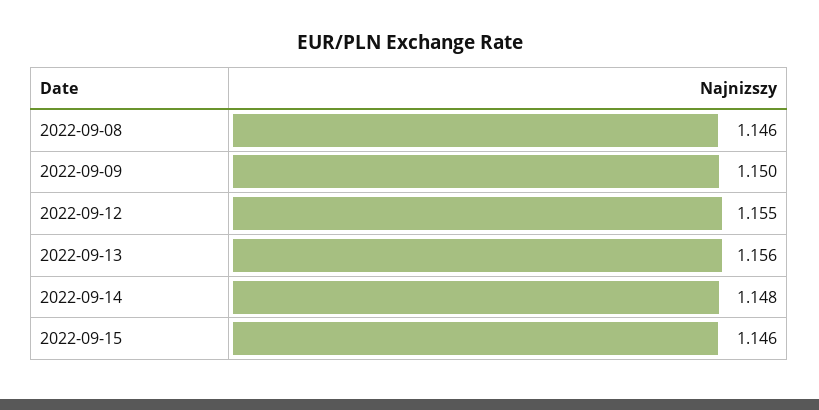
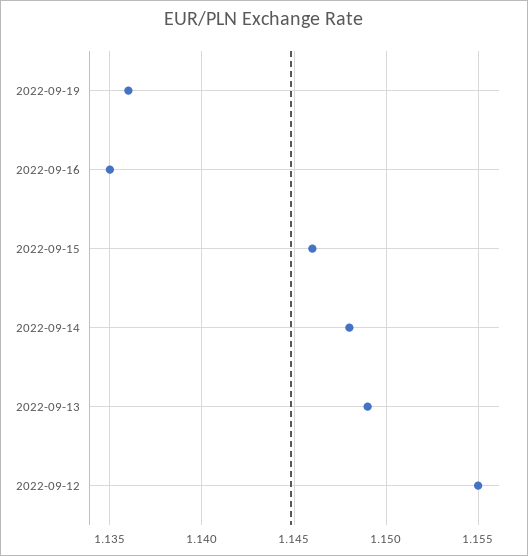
2022-09-08: 1.146 -> none
2022-09-09: 1.15 -> none
2022-09-13: 1.156 -> 1.149
2022-09-19: none -> 1.136
2022-09-16: none -> 1.135

